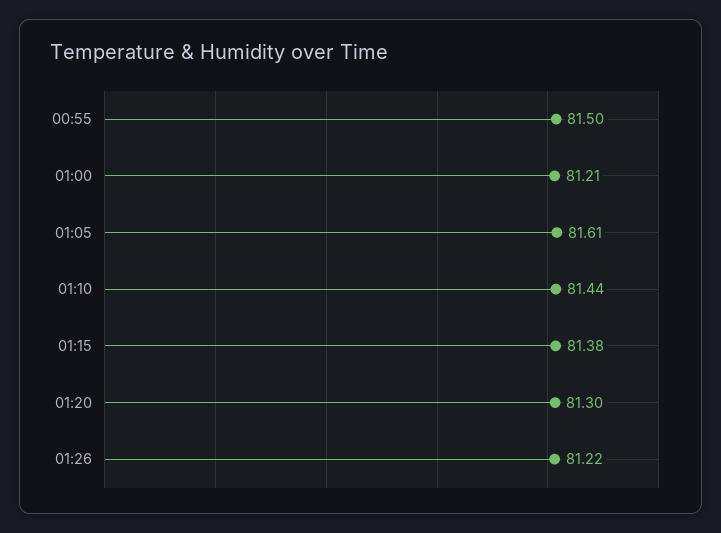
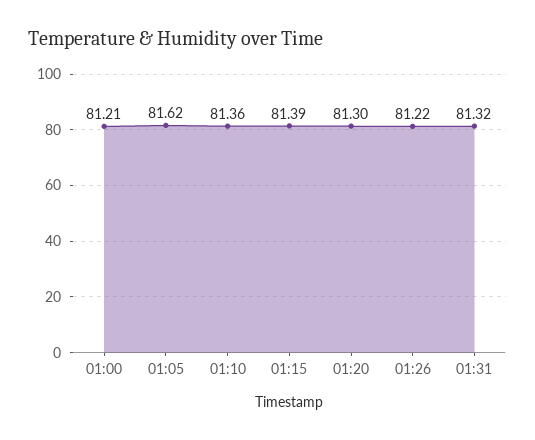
00:55: 81.5 -> none
01:05: 81.61 -> 81.62
01:10: 81.44 -> 81.36
01:15: 81.38 -> 81.39
01:31: none -> 81.32

